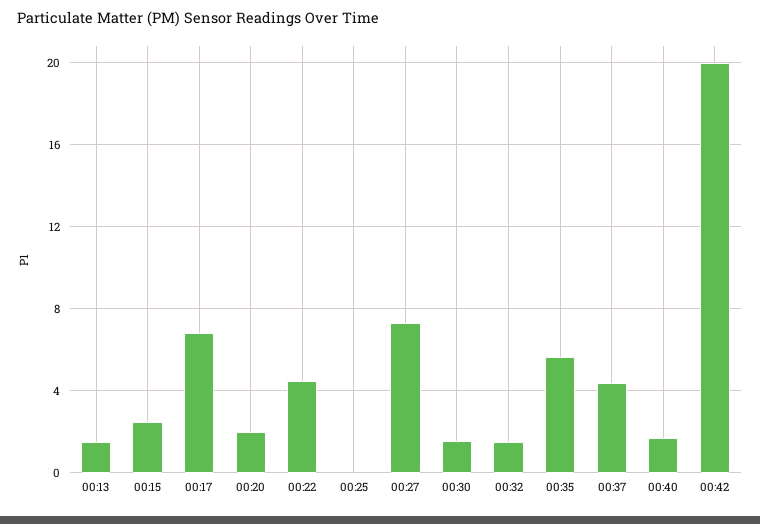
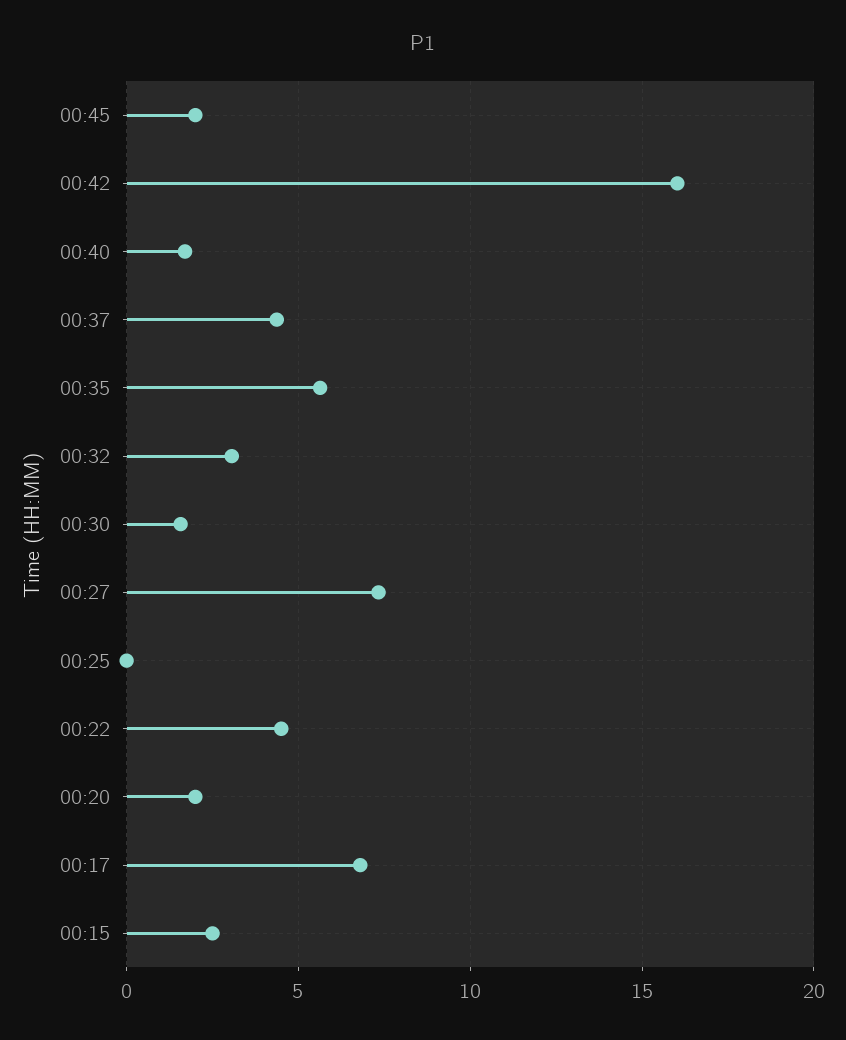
00:13: 1.5 -> none
00:32: 1.5 -> 3
00:42: 20 -> 16
00:45: none -> 2

